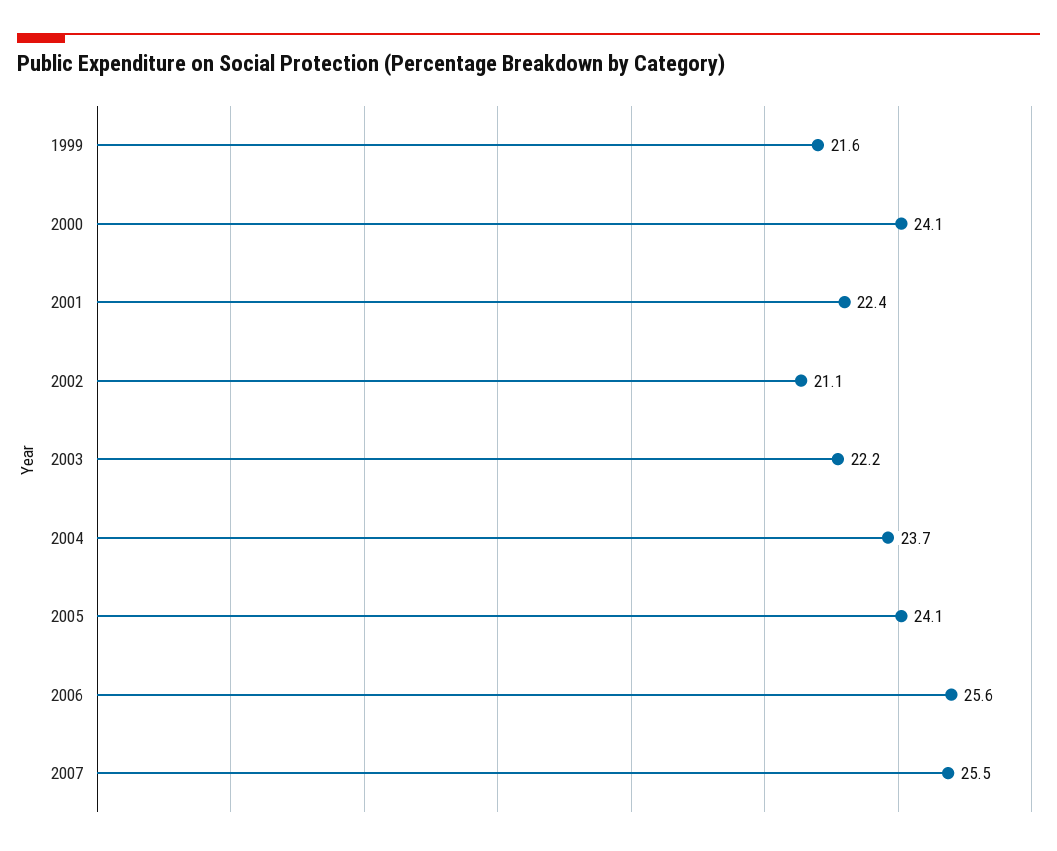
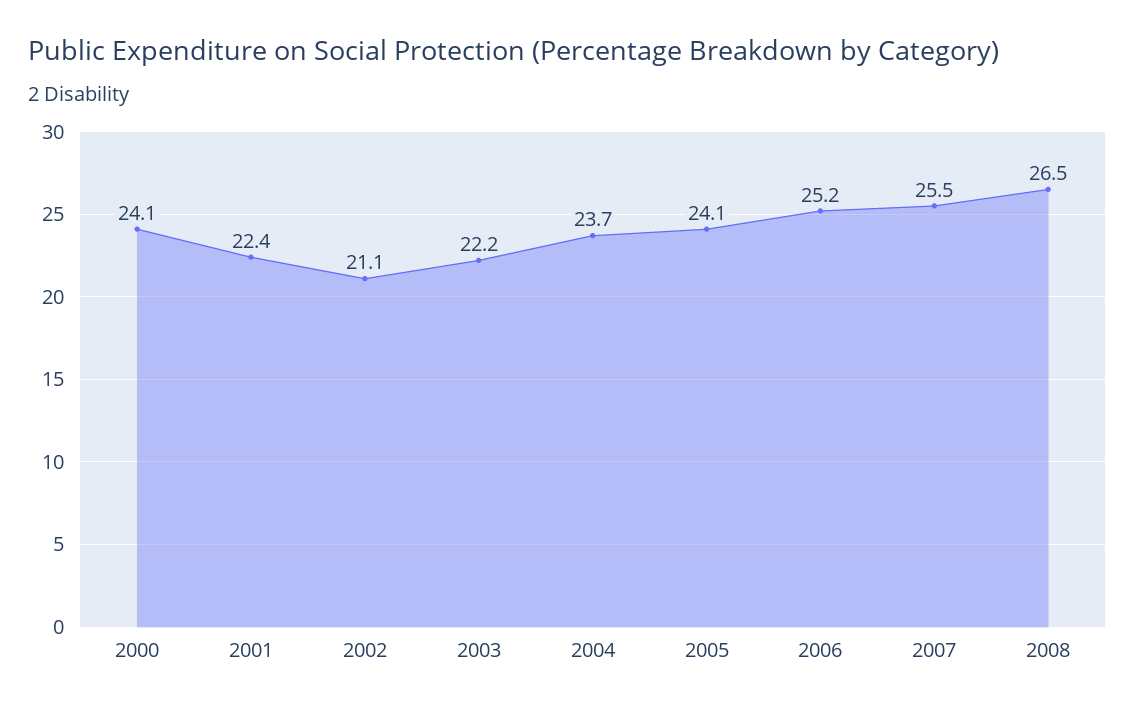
1999: 21.6 -> none
2006: 25.6 -> 25.2
2008: none -> 26.5

